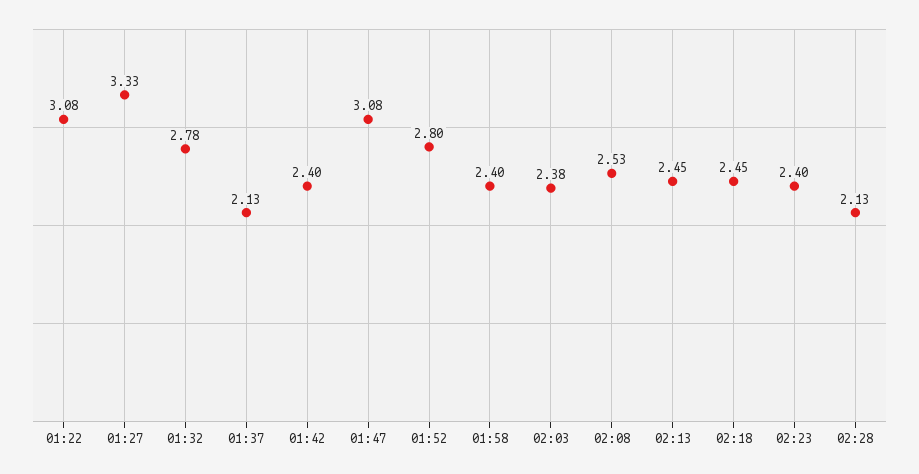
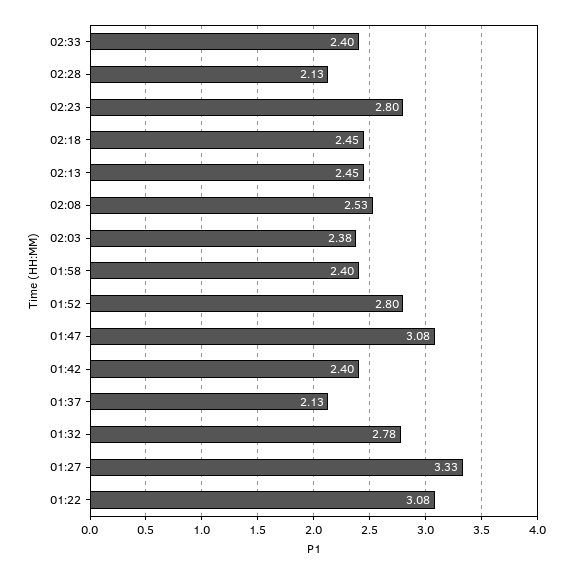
02:23: 2.4 -> 2.8
02:33: none -> 2.4

